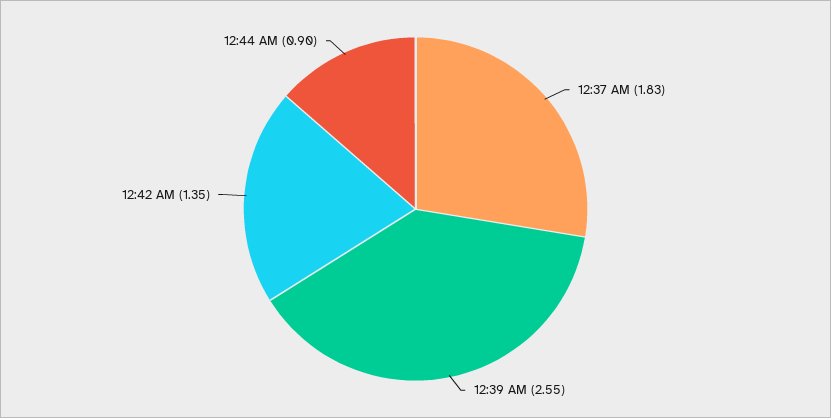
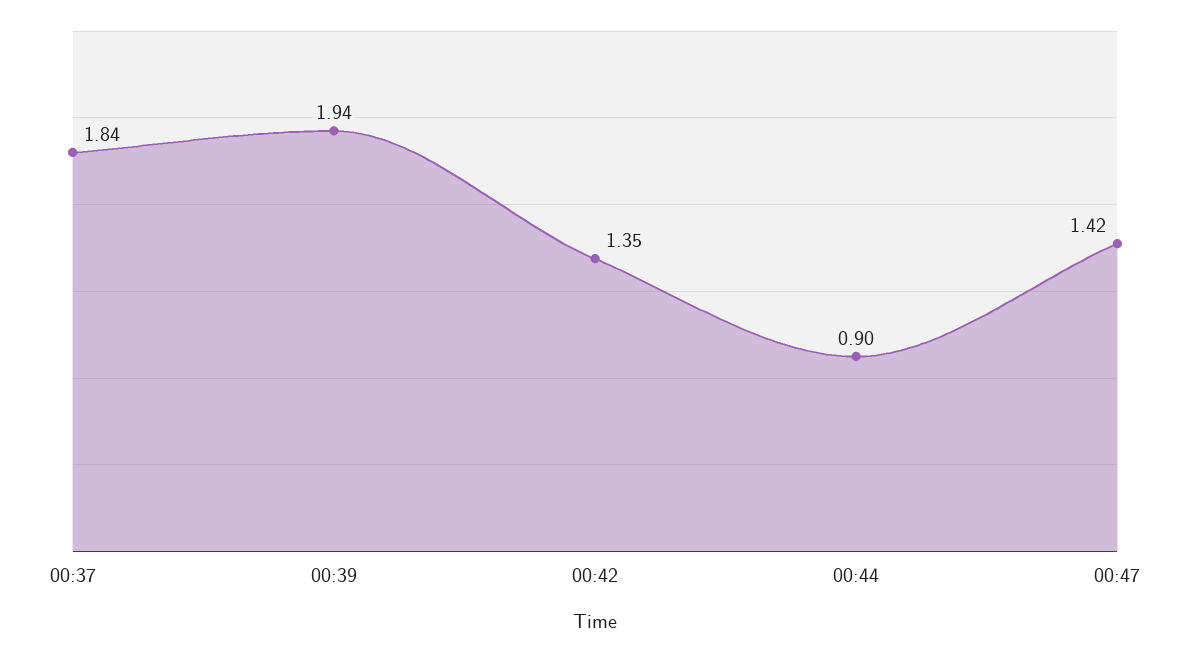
12:37 AM: 1.83 -> 1.84
12:39 AM: 2.55 -> 1.94
00:47: none -> 1.42

